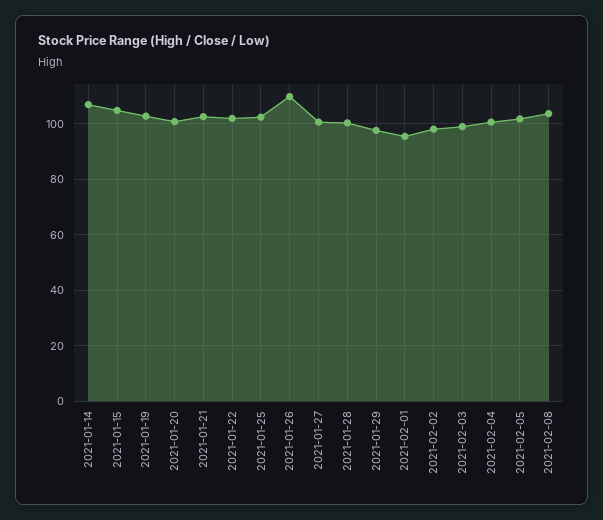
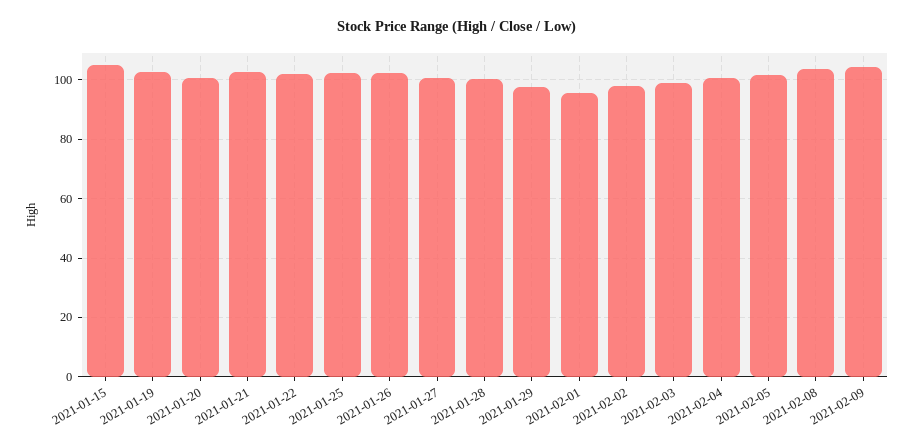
2021-01-14: 107.5 -> none
2021-01-26: 110 -> 102.5
2021-02-09: none -> 105

